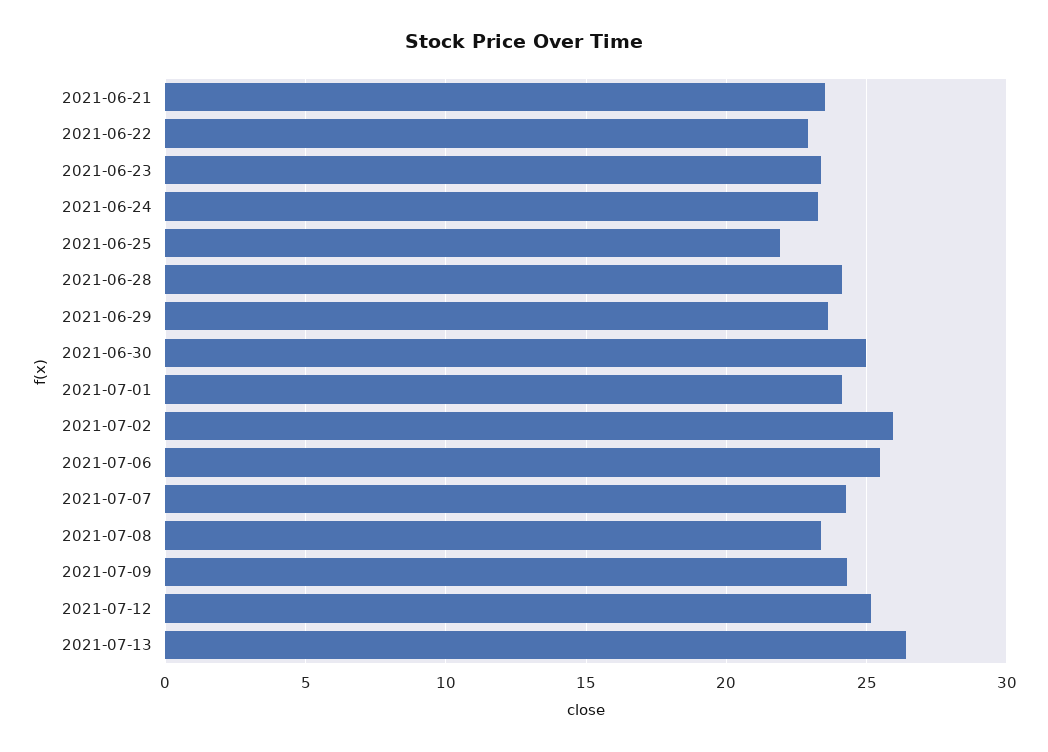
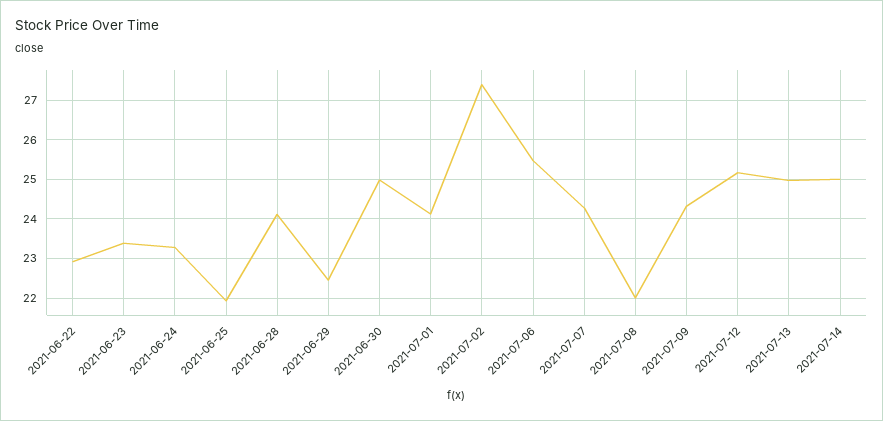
2021-06-21: 23.5 -> none
2021-06-29: 23.5 -> 22.4
2021-07-02: 26 -> 27.4
2021-07-08: 23.5 -> 22
2021-07-13: 26.5 -> 25
2021-07-14: none -> 25

